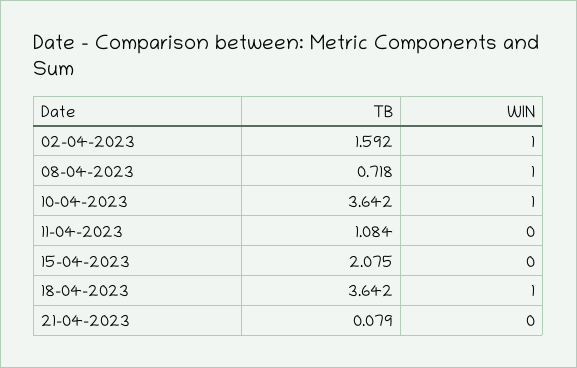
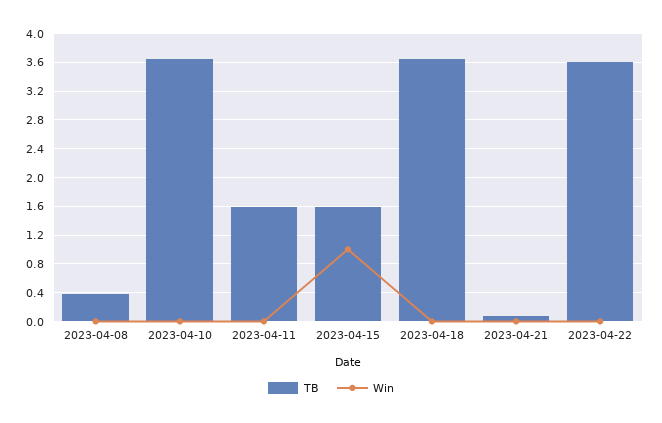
TB, 02-04-2023: 1.592 -> none
WIN, 02-04-2023: 1 -> none
TB, 08-04-2023: 0.718 -> 0.4
WIN, 08-04-2023: 1 -> 0
WIN, 10-04-2023: 1 -> 0
TB, 11-04-2023: 1.084 -> 1.6
TB, 15-04-2023: 2.075 -> 1.6
WIN, 15-04-2023: 0 -> 1
WIN, 18-04-2023: 1 -> 0
TB, 2023-04-22: none -> 3.6
WIN, 2023-04-22: none -> 0

